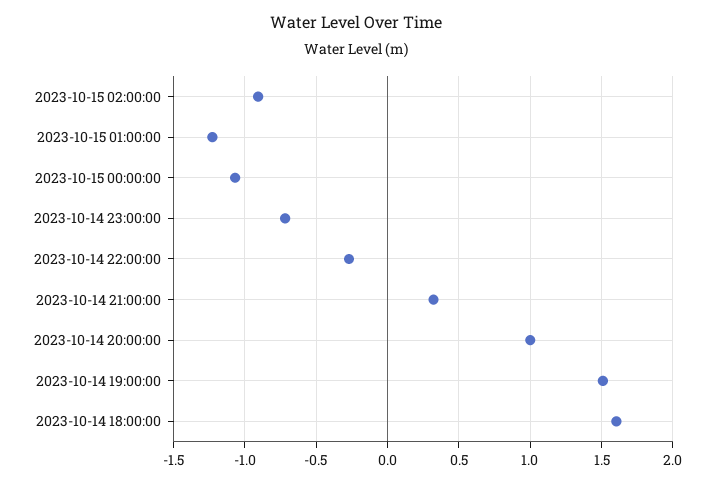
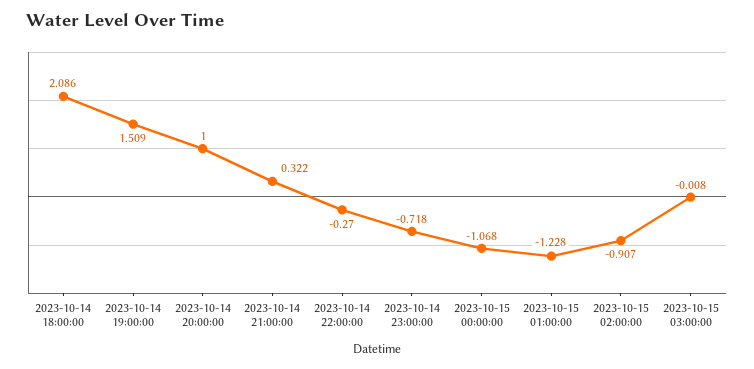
2023-10-14 18:00:00: 1.6 -> 2.086
2023-10-15 03:00:00: none -> -0.008

